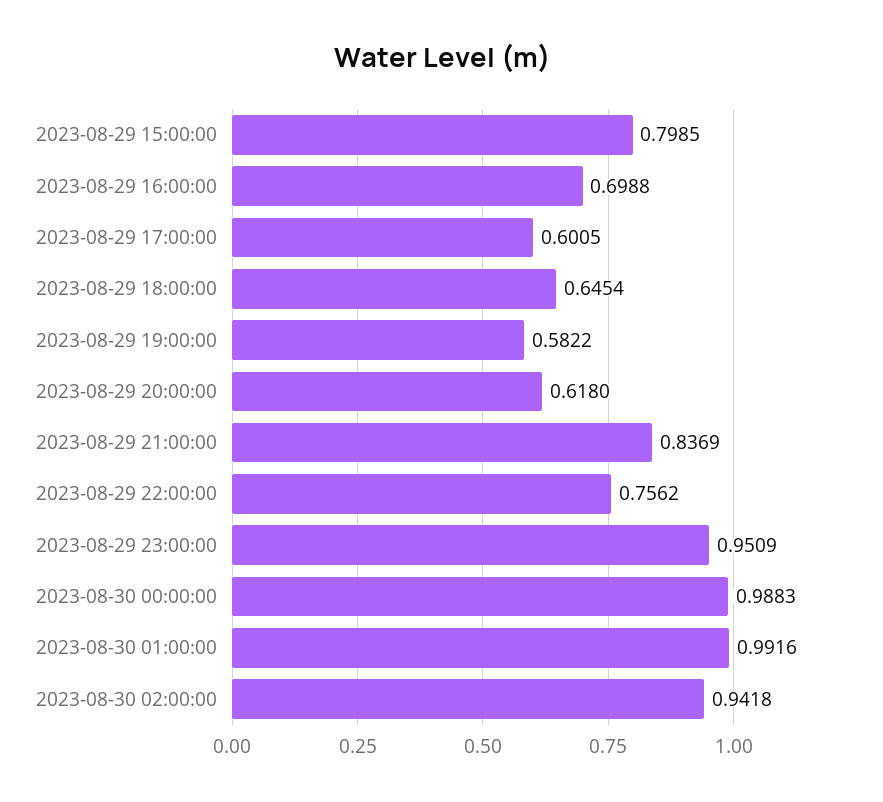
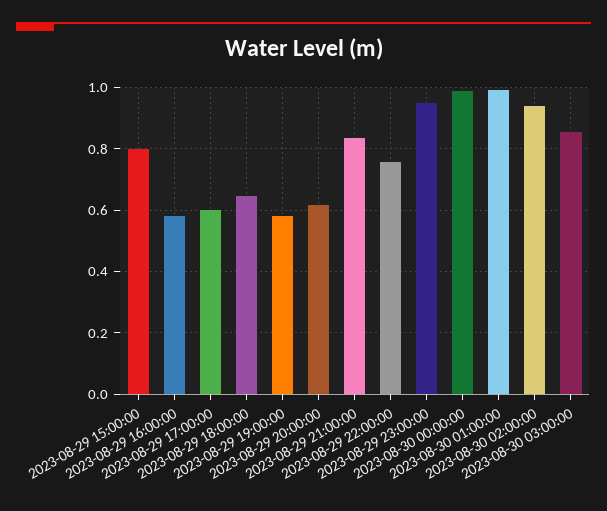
2023-08-29 16:00:00: 0.6988 -> 0.58
2023-08-30 03:00:00: none -> 0.86

